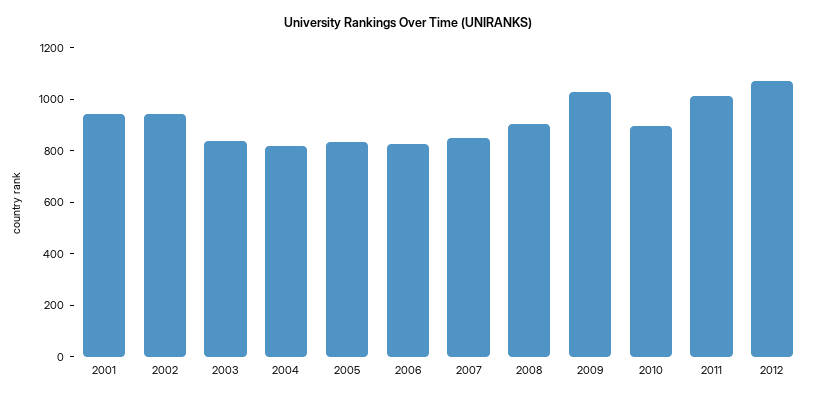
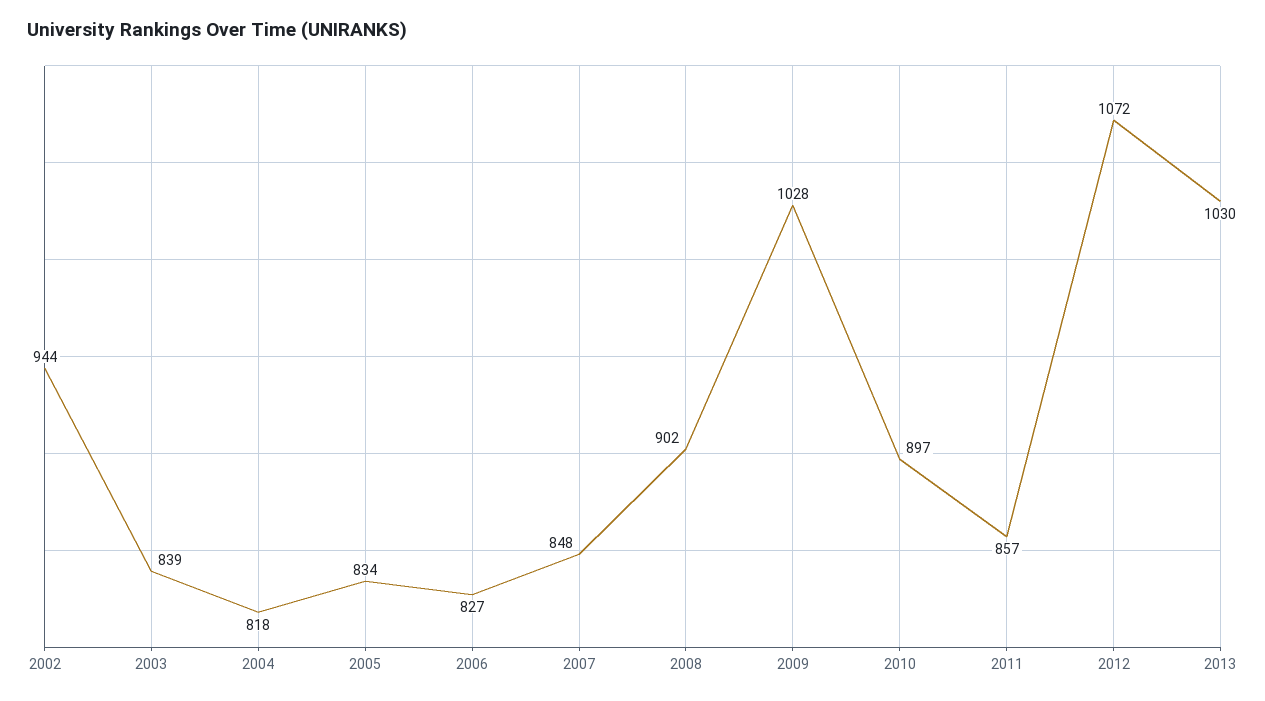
2001: 950 -> none
2011: 1000 -> 857
2013: none -> 1030

